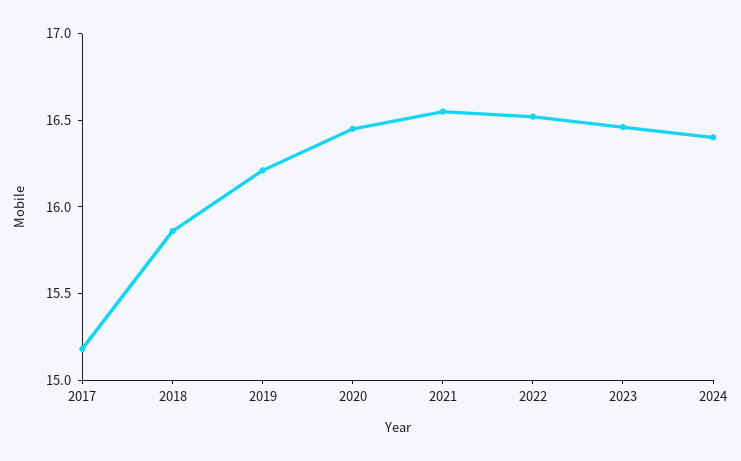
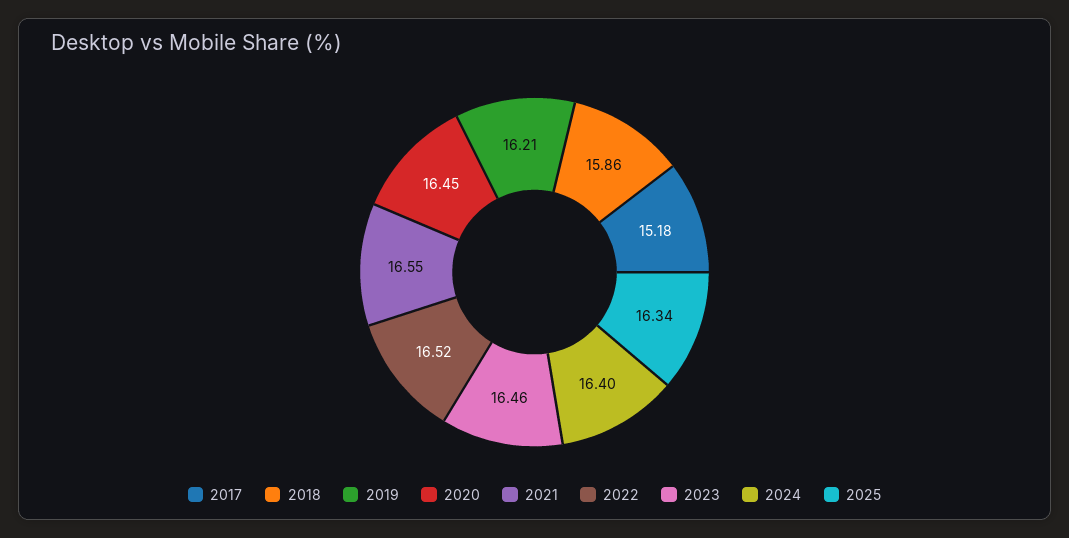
2025: none -> 16.34

